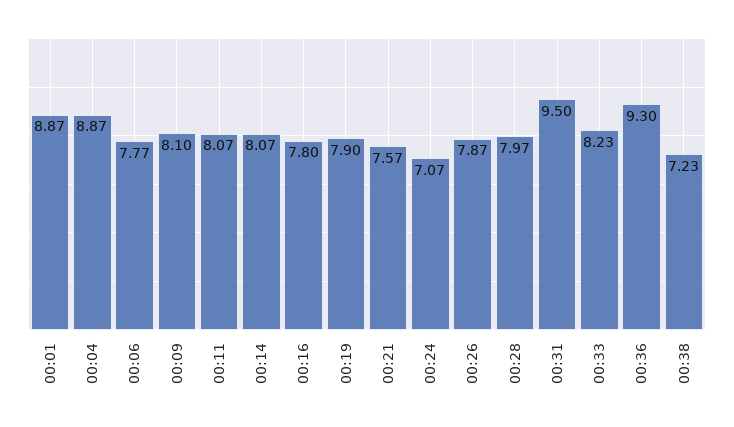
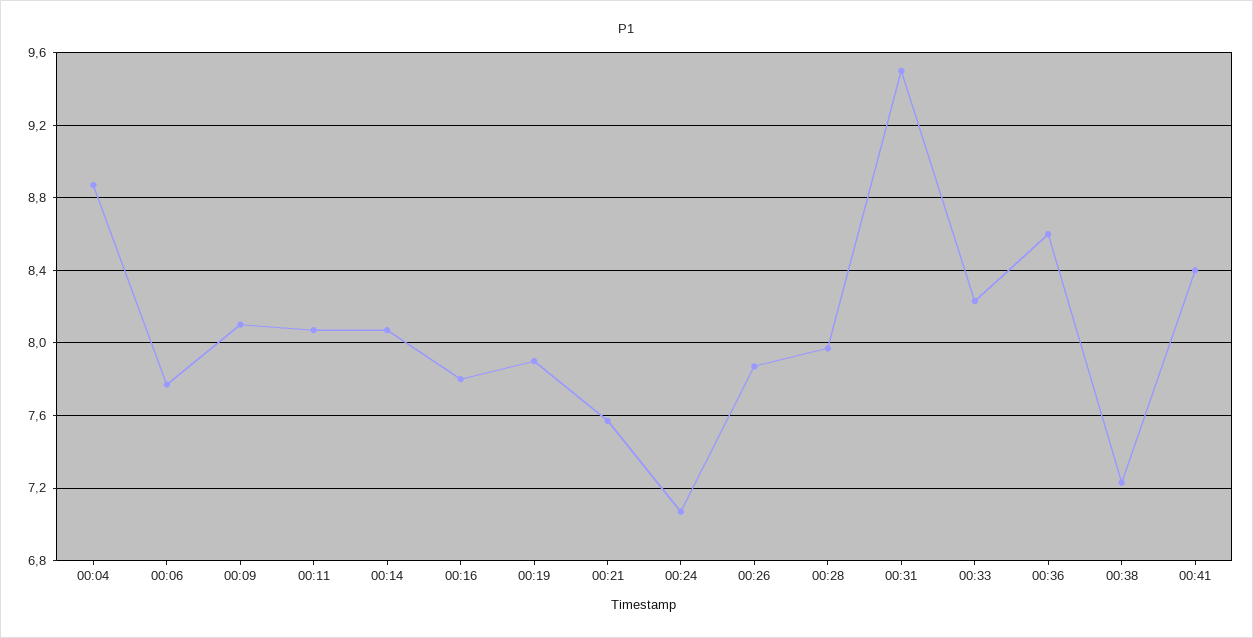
00:01: 8.87 -> none
00:36: 9.3 -> 8.6
00:41: none -> 8.4

